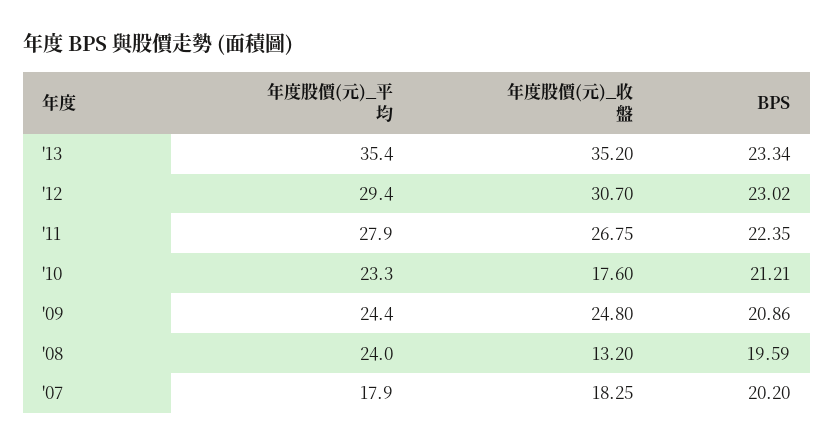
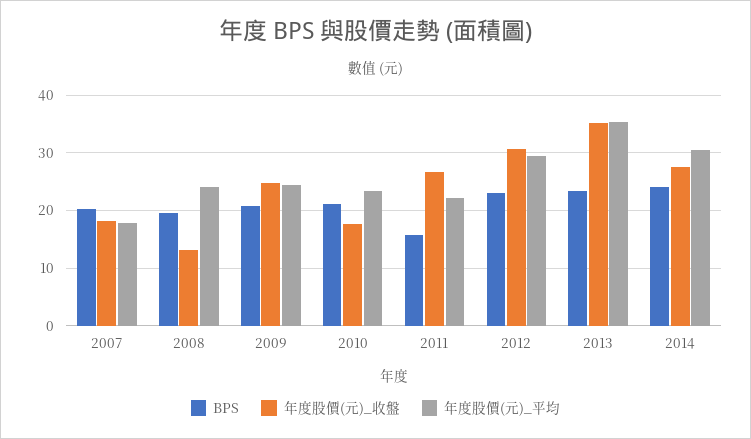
年度股價(元)_平均, '11: 27.9 -> 22
BPS, '11: 22.35 -> 16
BPS, 2014: none -> 24
年度股價(元)_收盤, 2014: none -> 28
年度股價(元)_平均, 2014: none -> 30

